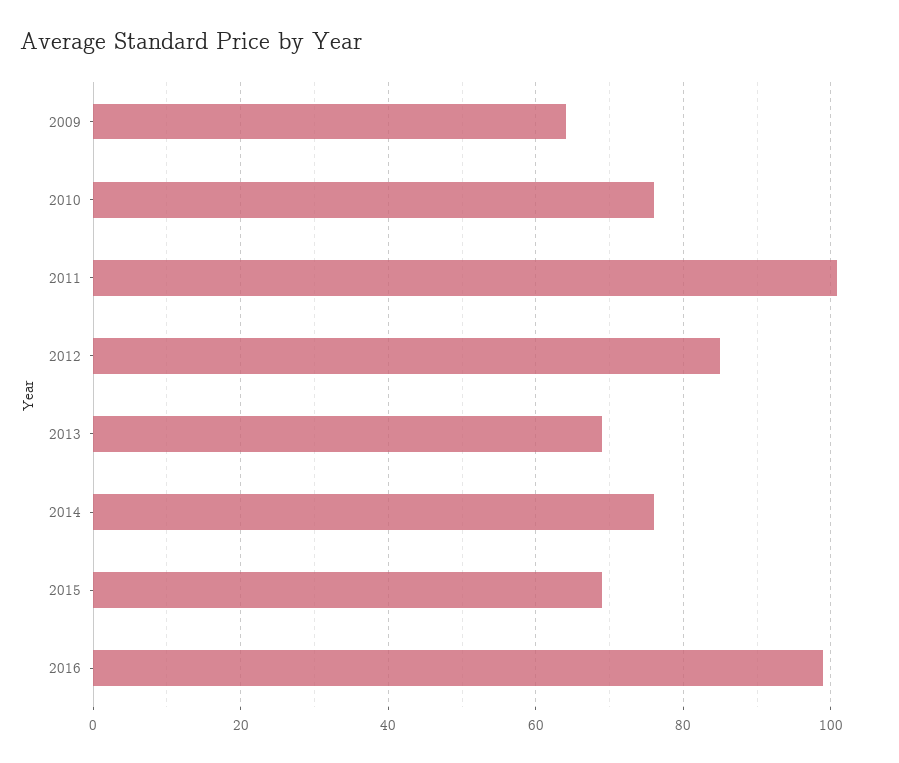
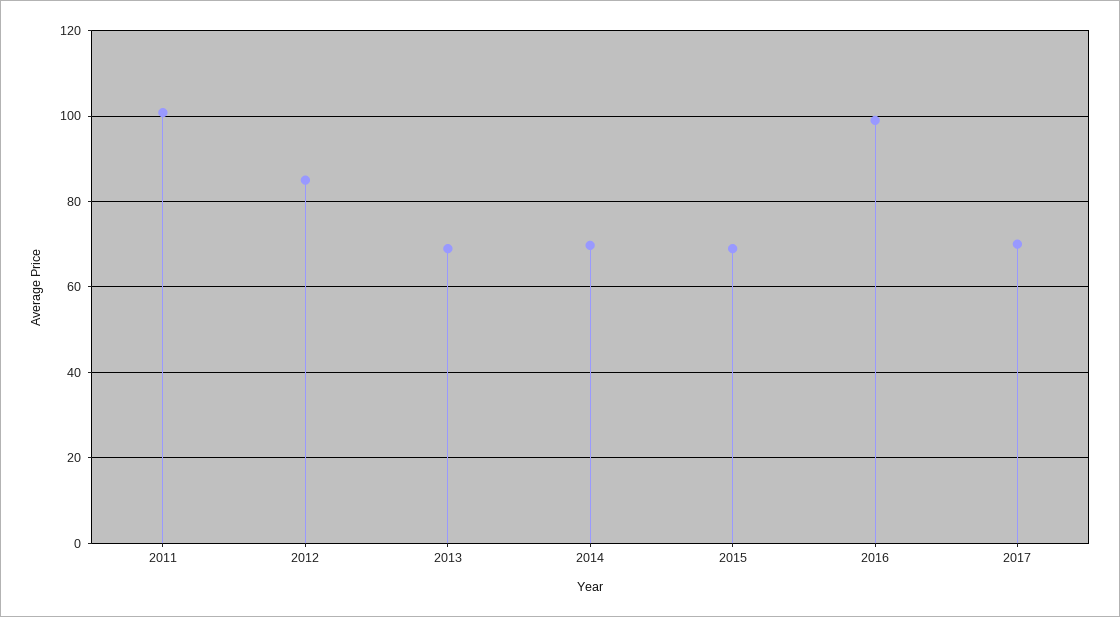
2009: 64 -> none
2010: 76 -> none
2014: 76 -> 70
2017: none -> 70

